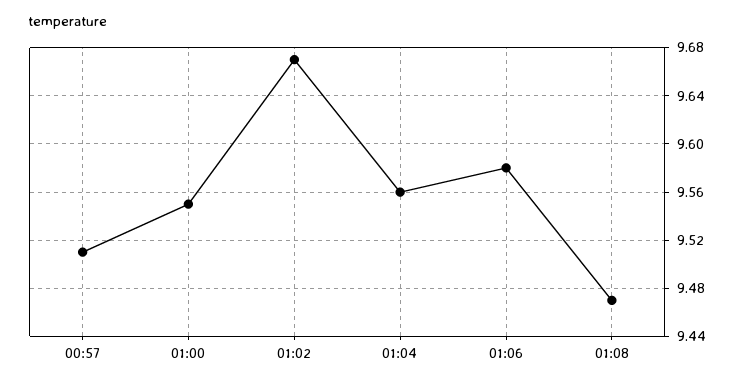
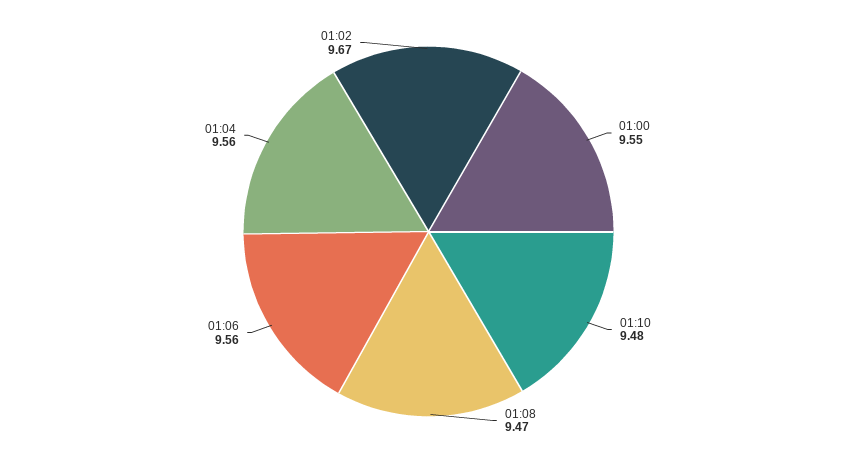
00:57: 9.51 -> none
01:06: 9.58 -> 9.56
01:10: none -> 9.48

